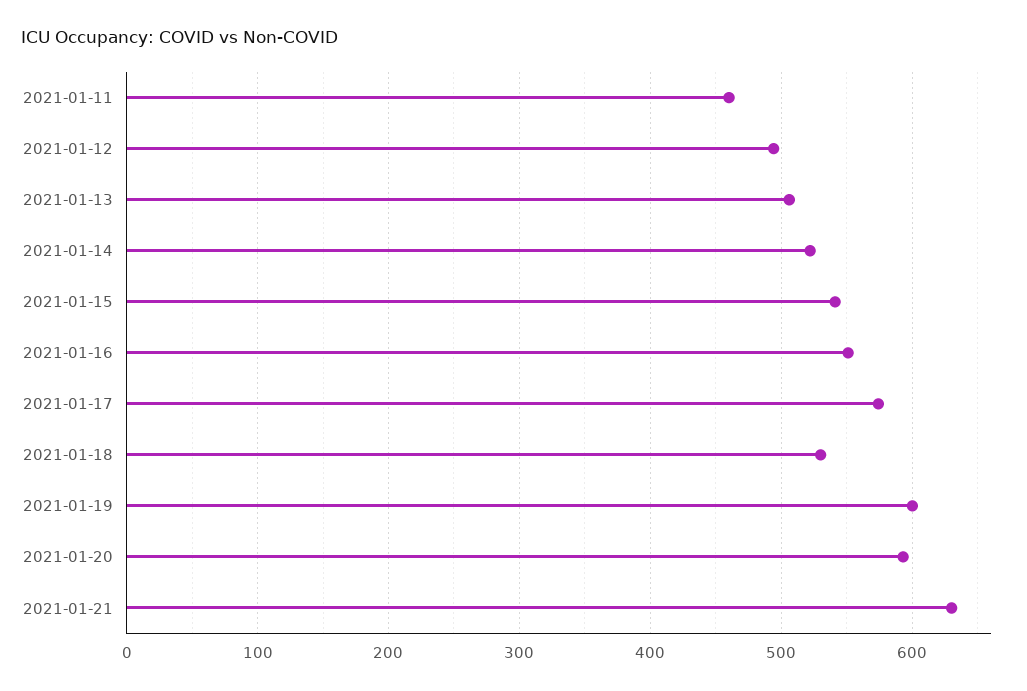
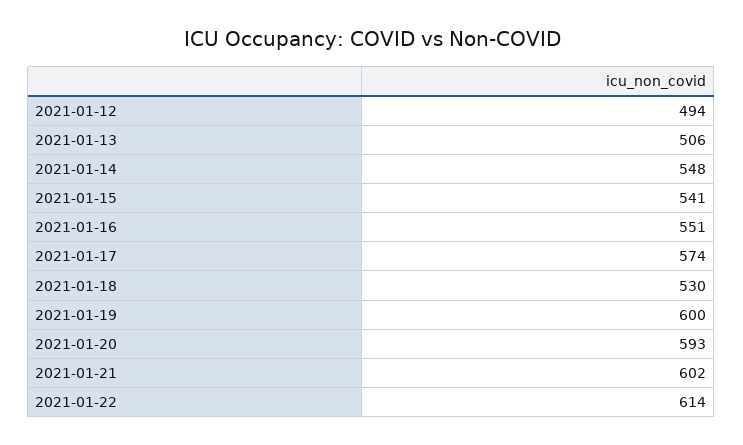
2021-01-11: 460 -> none
2021-01-14: 520 -> 548
2021-01-21: 630 -> 602
2021-01-22: none -> 614

